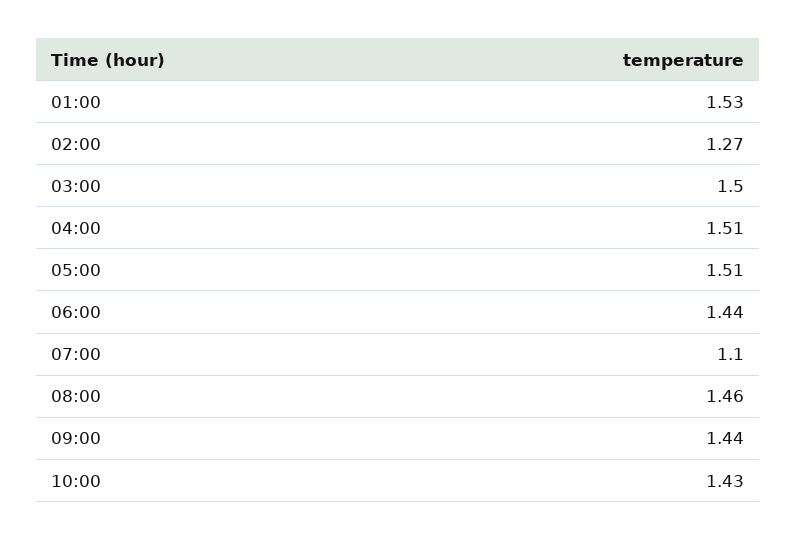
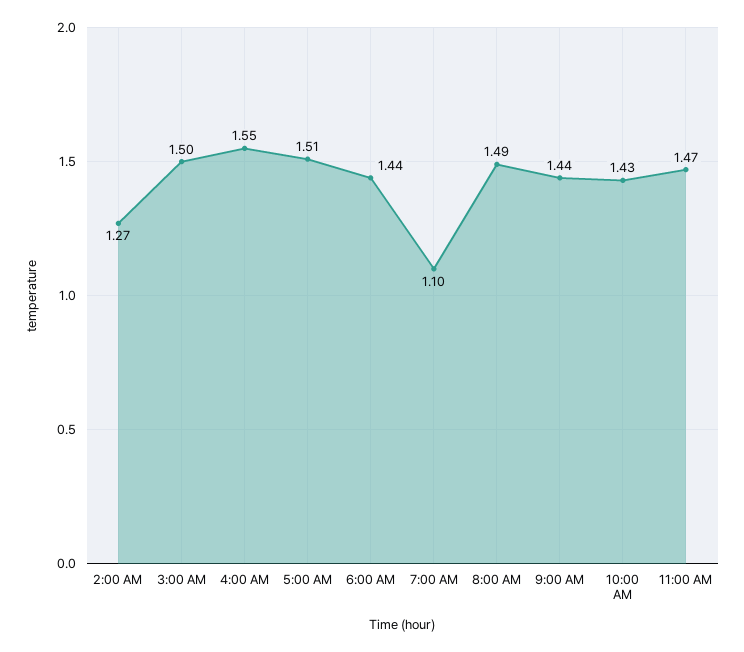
01:00: 1.53 -> none
04:00: 1.51 -> 1.55
08:00: 1.46 -> 1.49
11:00 AM: none -> 1.47

